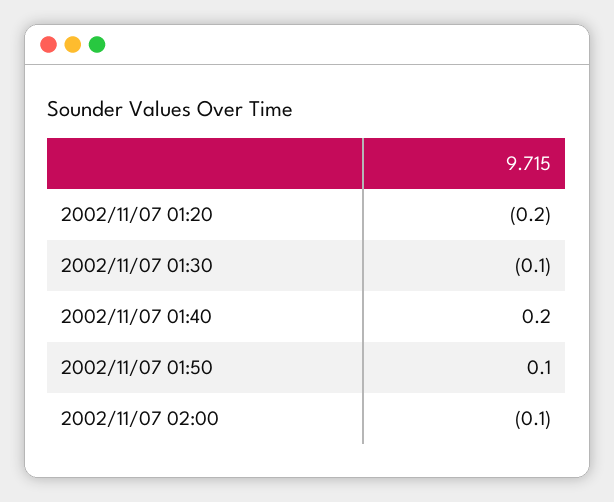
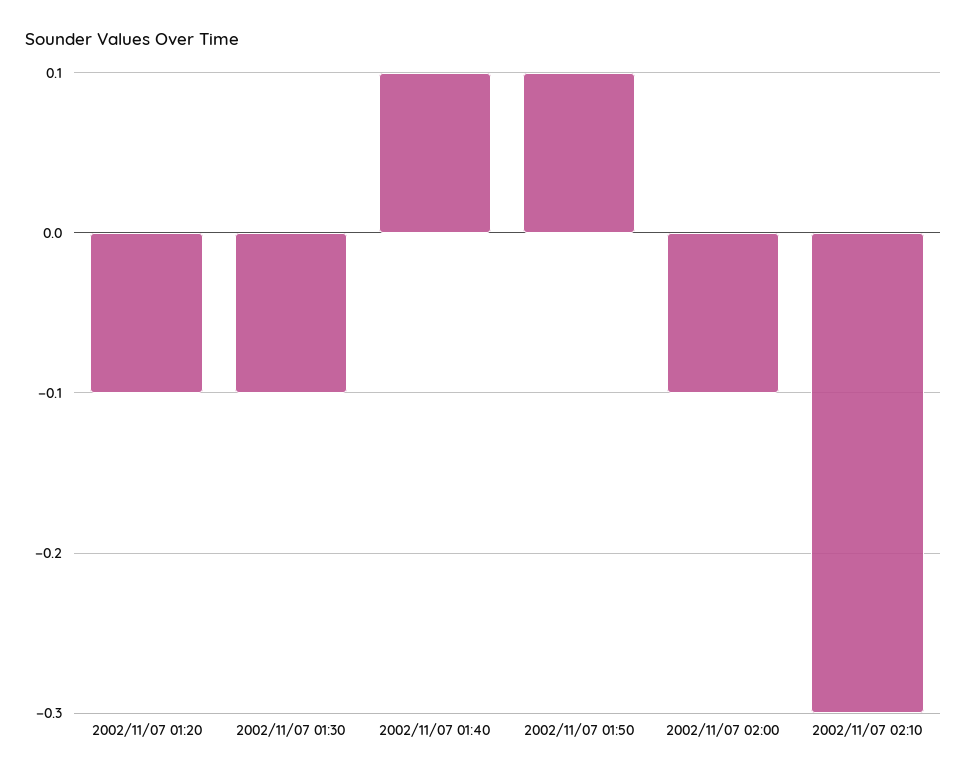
2002/11/07 01:20: -0.2 -> -0.1
2002/11/07 01:40: 0.2 -> 0.1
2002/11/07 02:10: none -> -0.3

